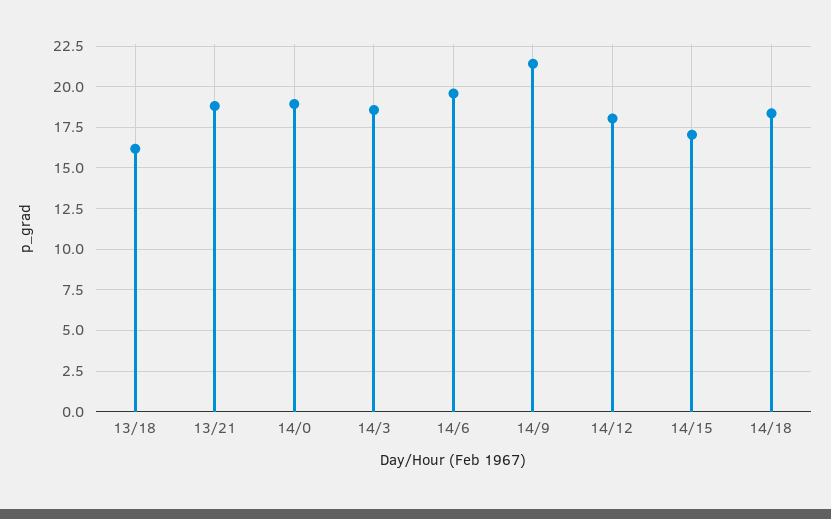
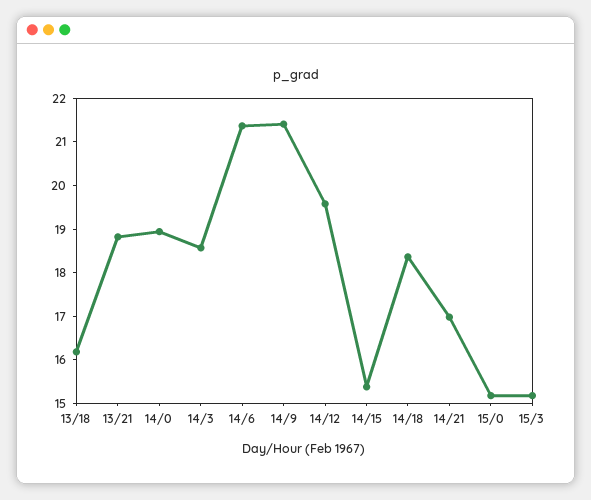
14/6: 19.5 -> 21.4
14/12: 18 -> 19.6
14/15: 17 -> 15.4
14/21: none -> 17
15/0: none -> 15.2
15/3: none -> 15.2

